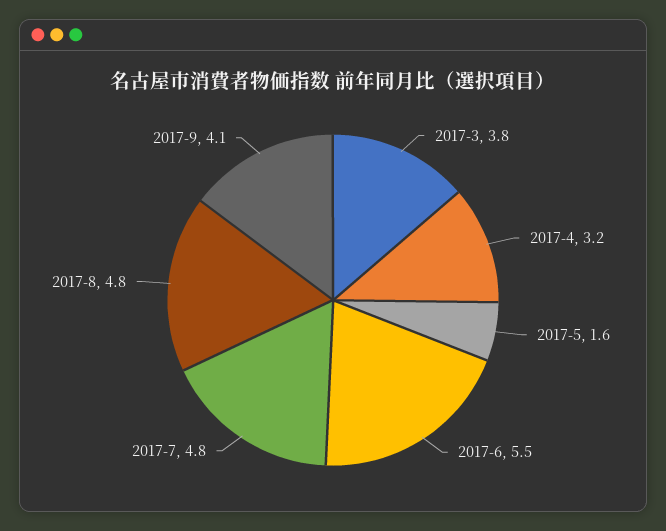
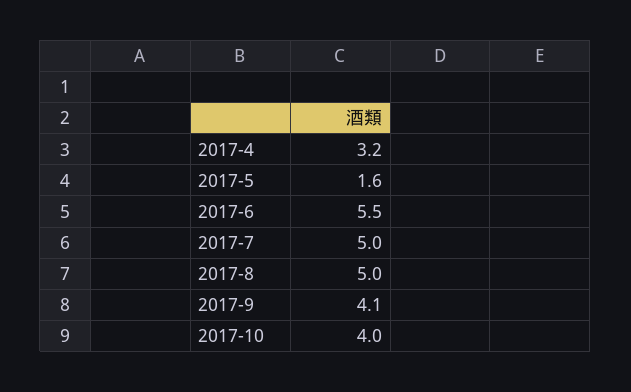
2017-3: 3.8 -> none
2017-7: 4.8 -> 5
2017-8: 4.8 -> 5
2017-10: none -> 4

